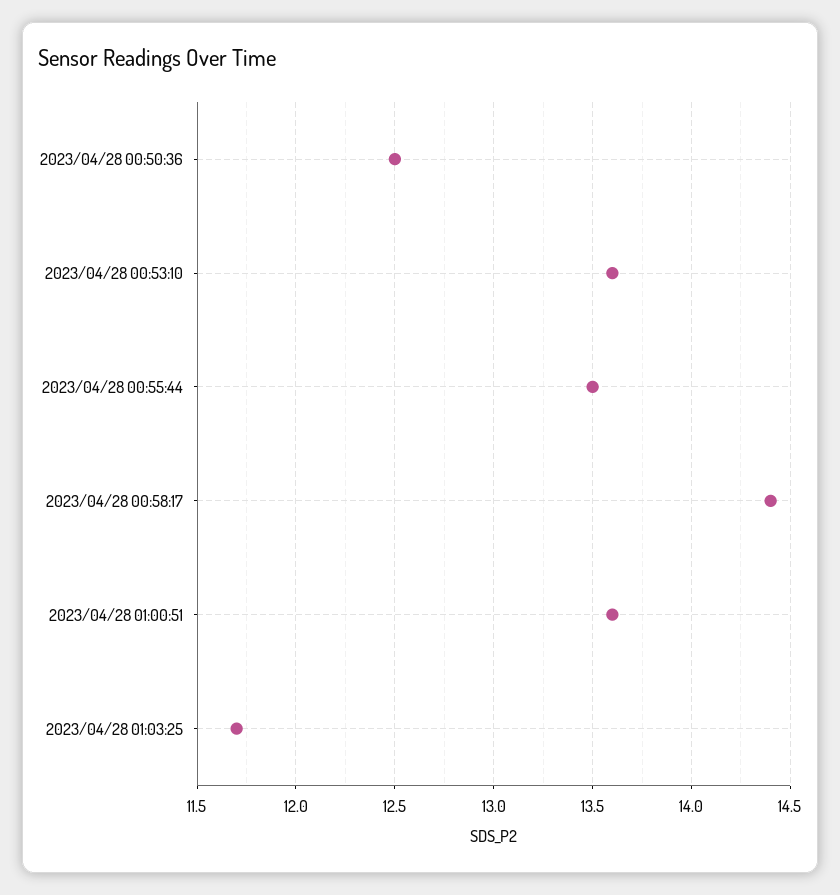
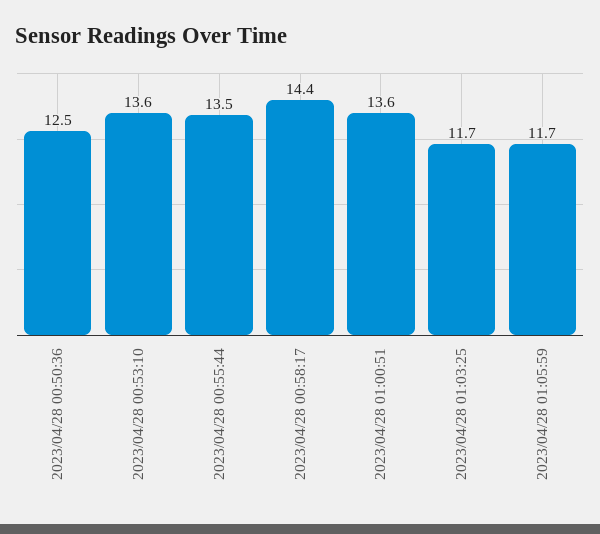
2023/04/28 01:05:59: none -> 11.7

